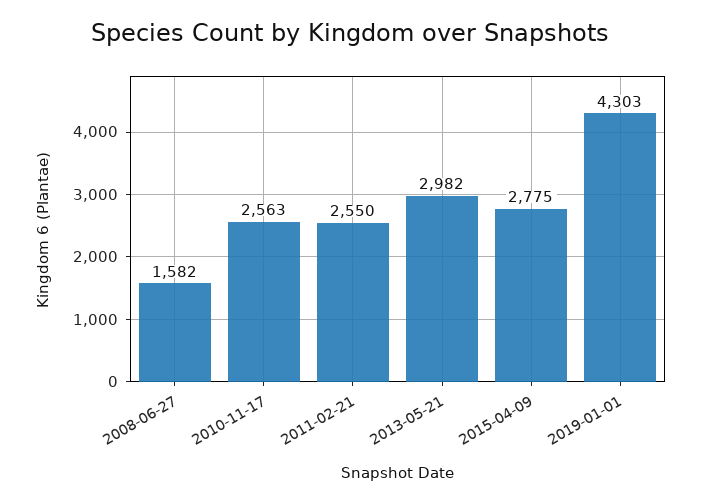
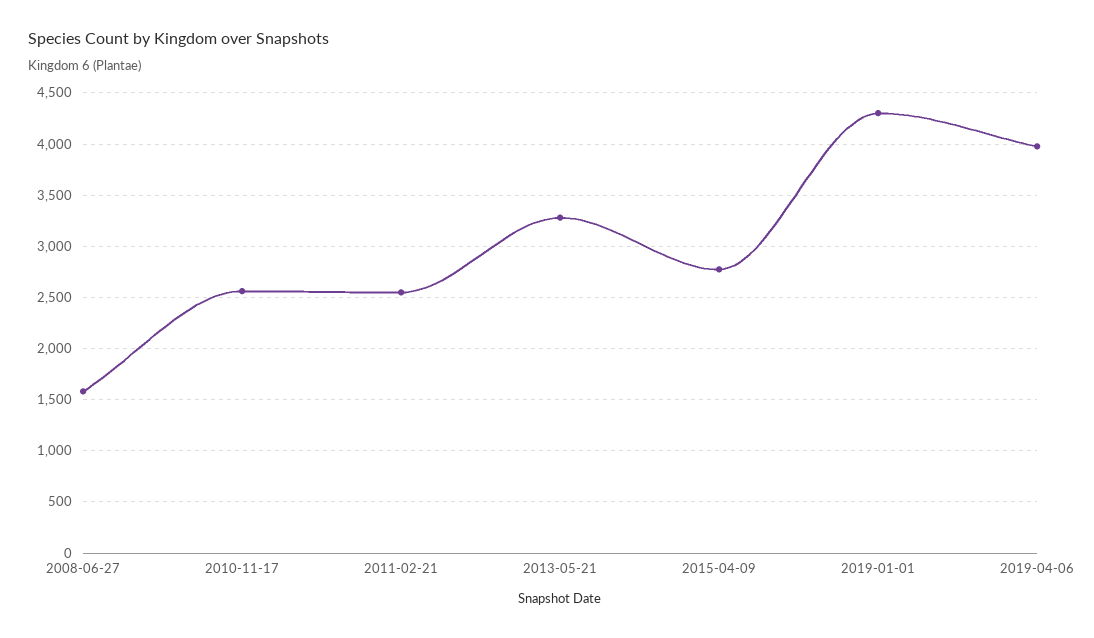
2013-05-21: 2982 -> 3300
2019-04-06: none -> 4000

